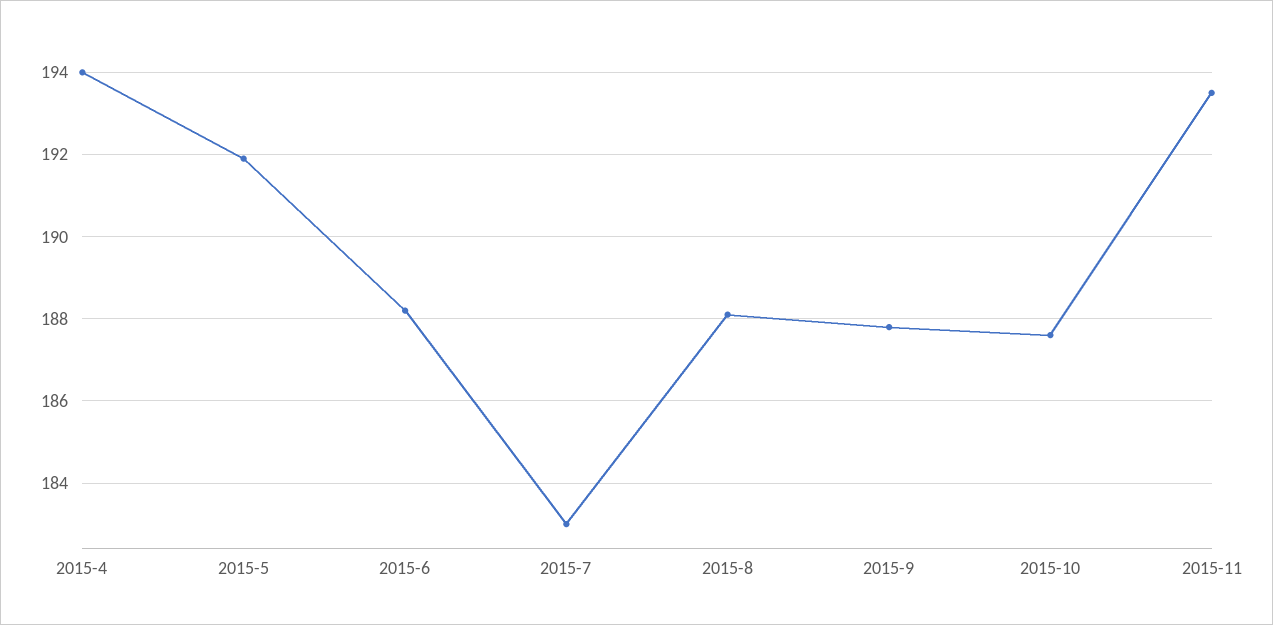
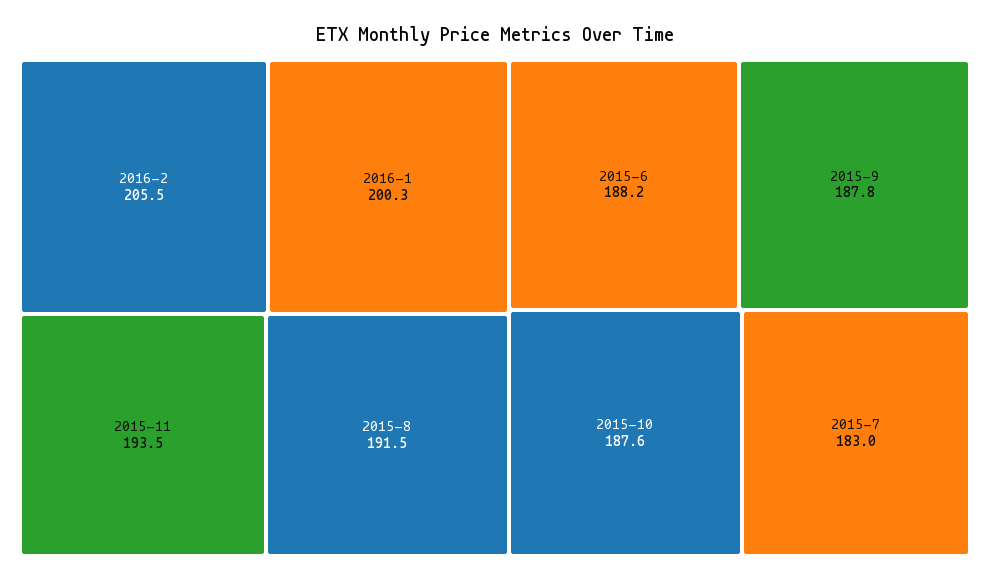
2015-4: 194 -> none
2015-5: 192 -> none
2015-8: 188 -> 191.5
2016-2: none -> 205.5
2016-1: none -> 200.3

